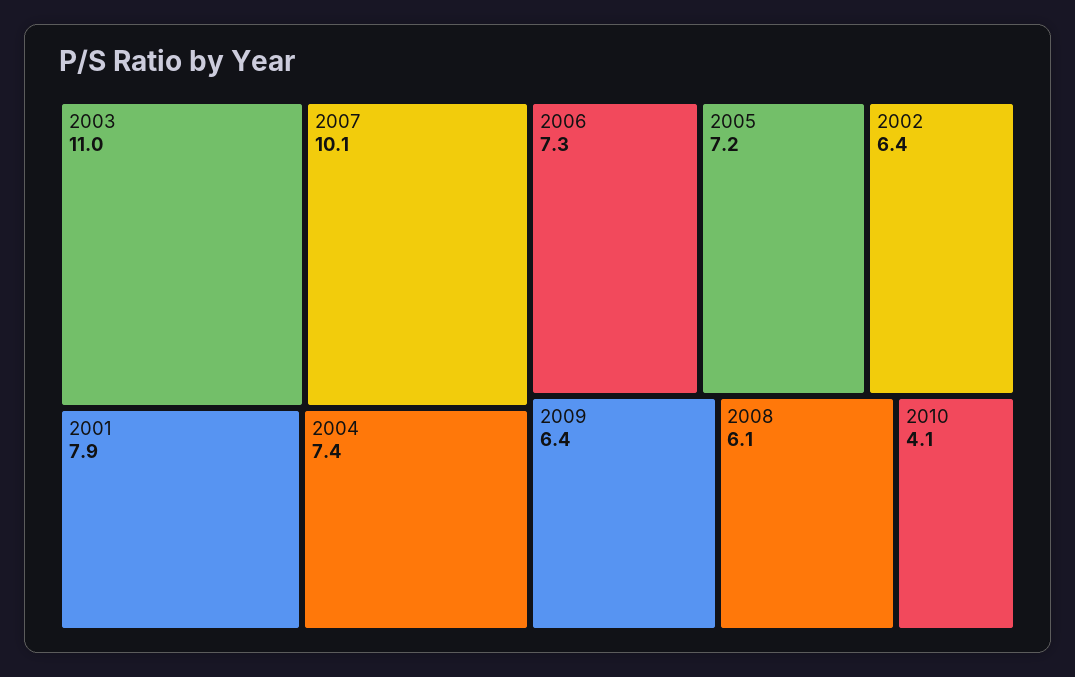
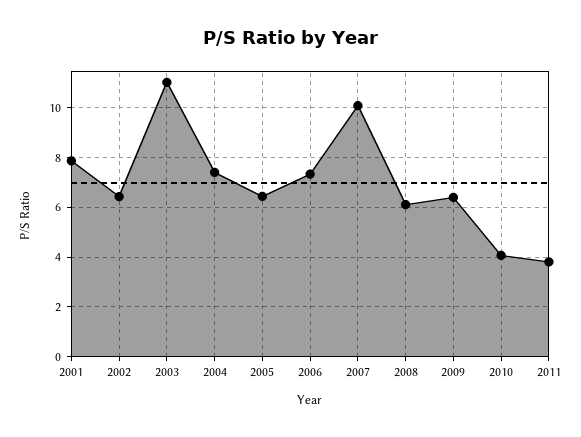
2005: 7.2 -> 6.5
2011: none -> 3.75

